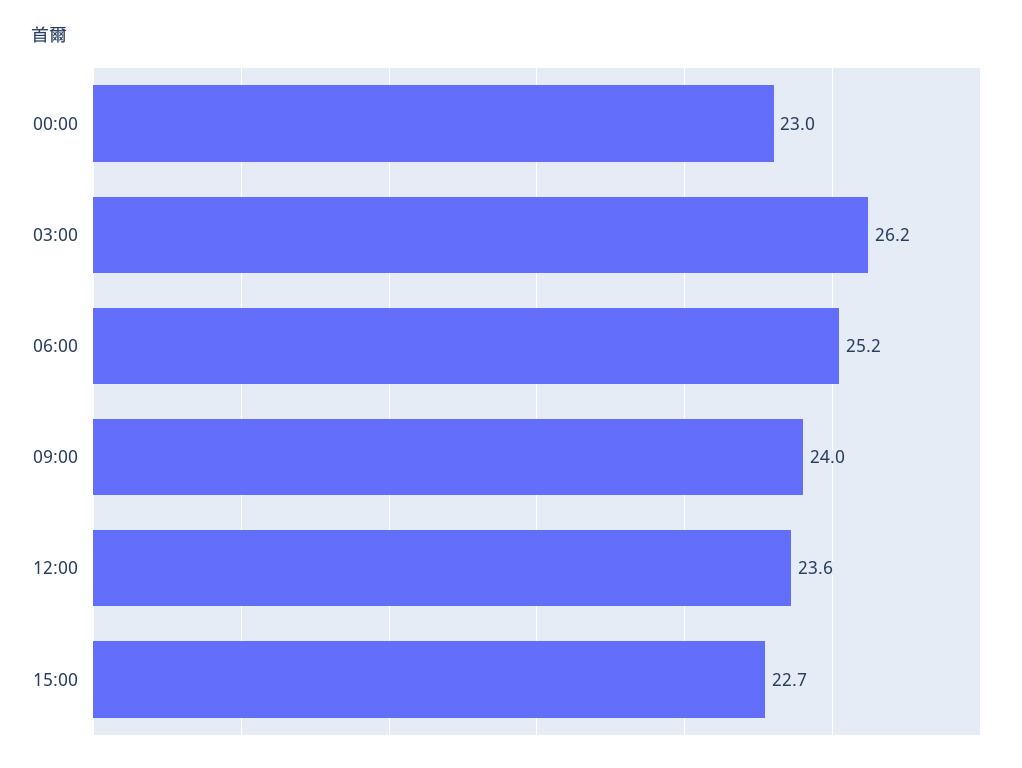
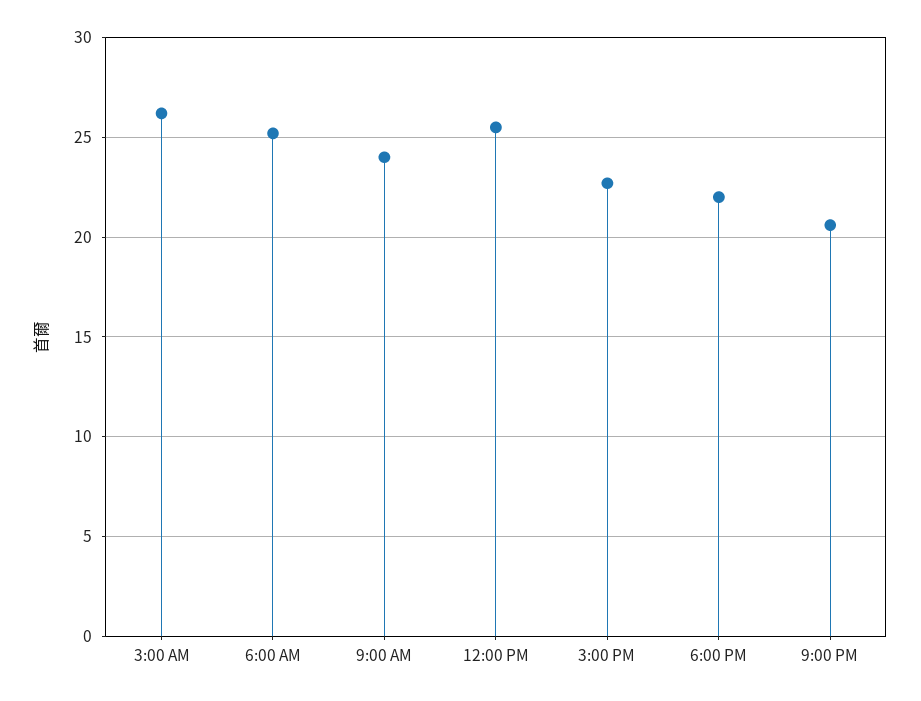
00:00: 23 -> none
12:00: 23.6 -> 25.5
6:00 PM: none -> 22
9:00 PM: none -> 20.5

